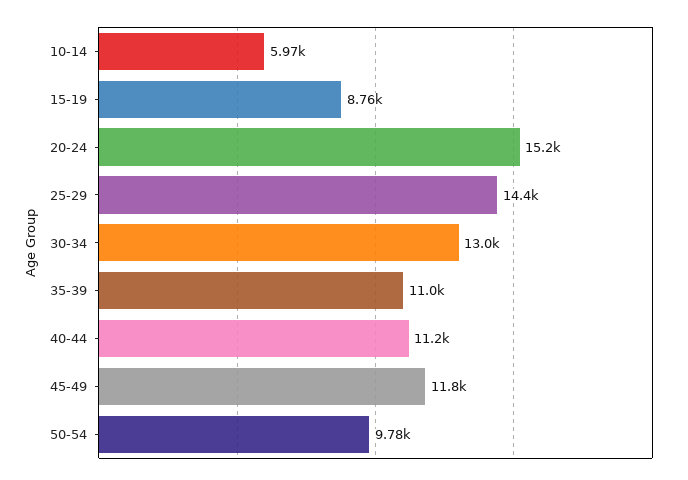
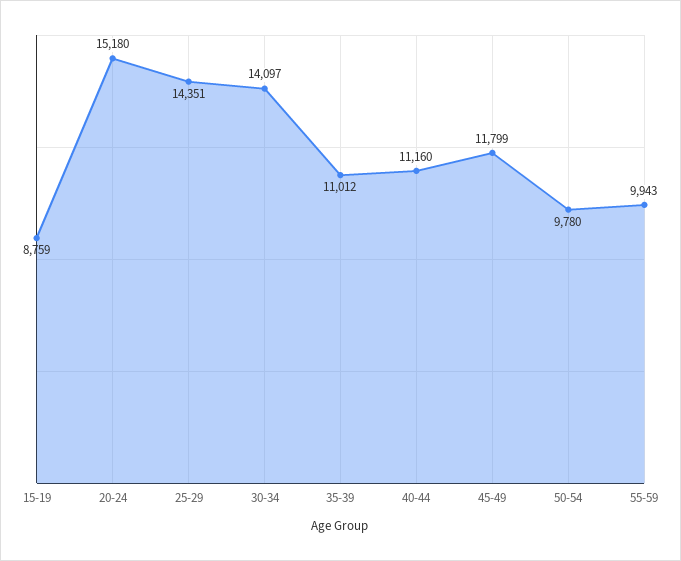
10-14: 5970 -> none
30-34: 13000 -> 14097
55-59: none -> 9943

